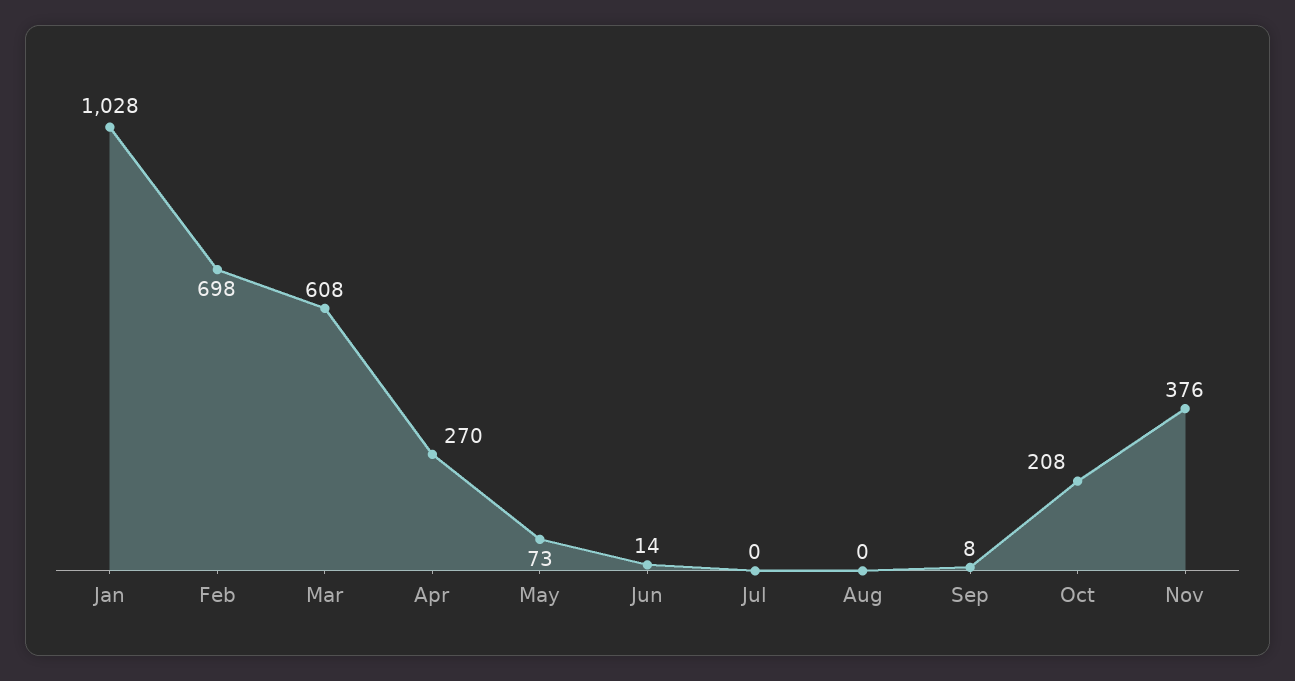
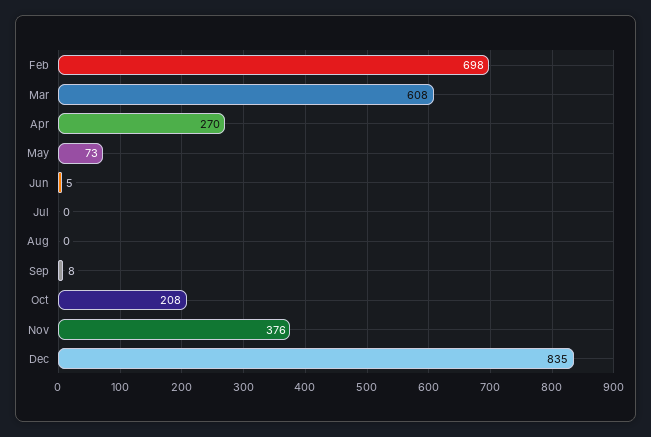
Jan: 1028 -> none
Jun: 14 -> 5
Dec: none -> 835

